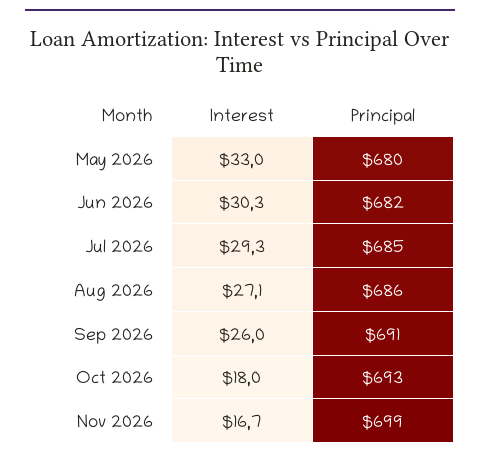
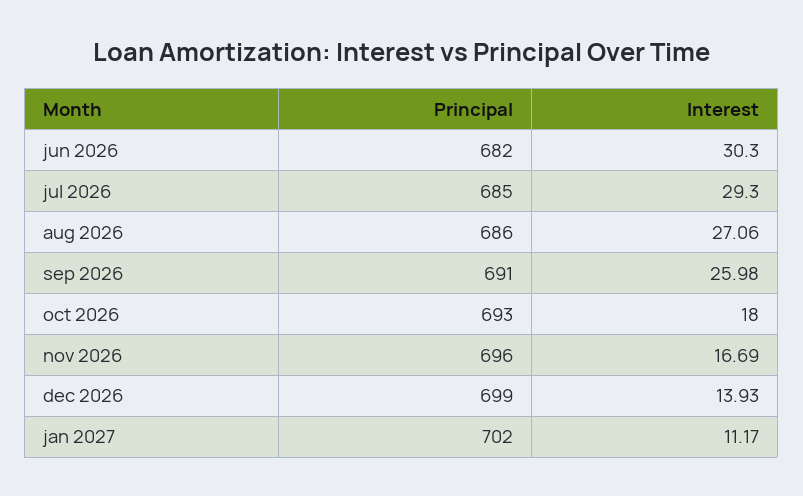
Interest, May 2026: 33 -> none
Principal, May 2026: 680 -> none
Principal, Nov 2026: 699 -> 696
Principal, dec 2026: none -> 699
Interest, dec 2026: none -> 13.93
Principal, jan 2027: none -> 702
Interest, jan 2027: none -> 11.17

